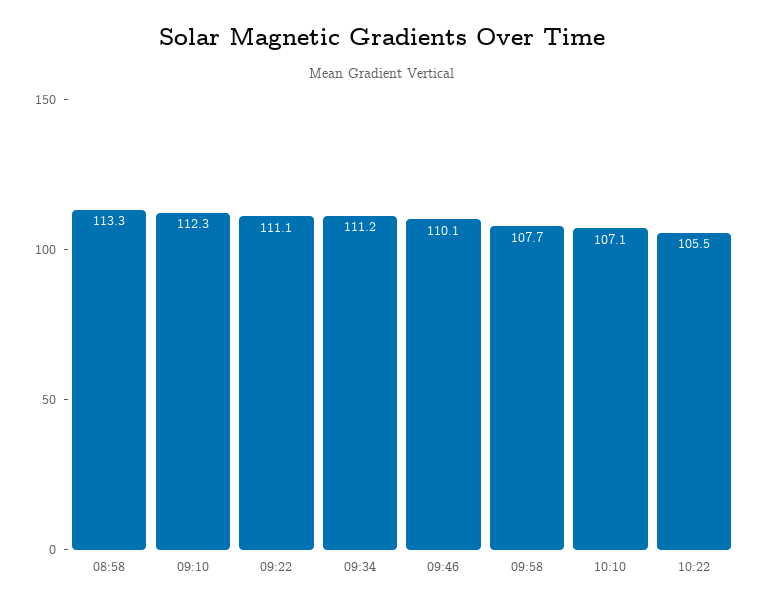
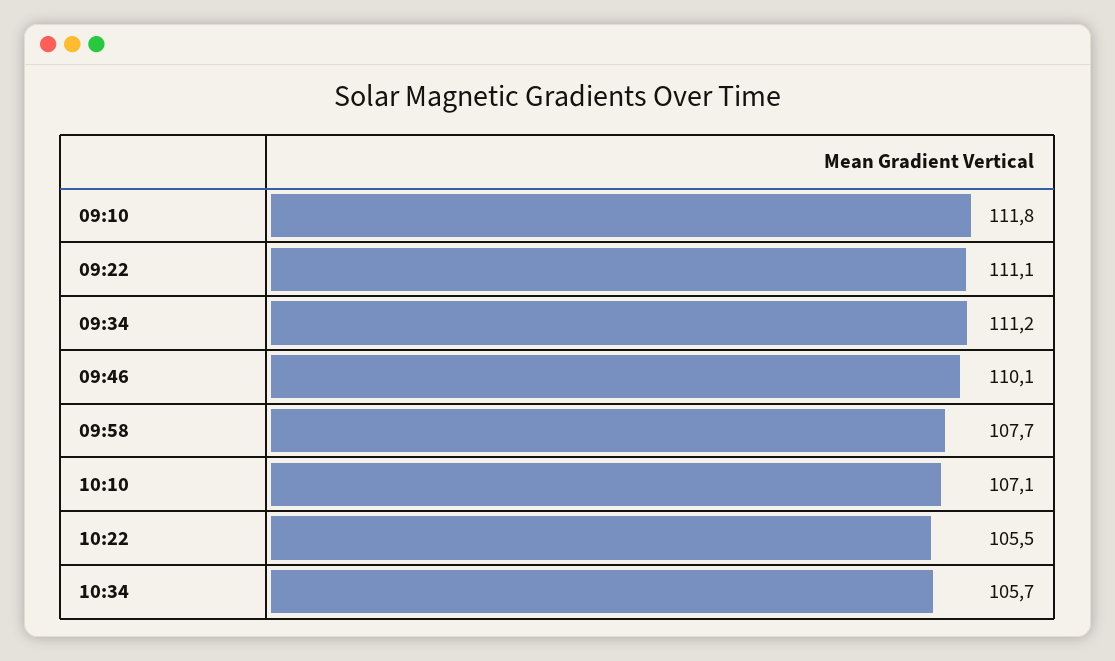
08:58: 113.3 -> none
09:10: 112.3 -> 111.8
10:34: none -> 105.7

